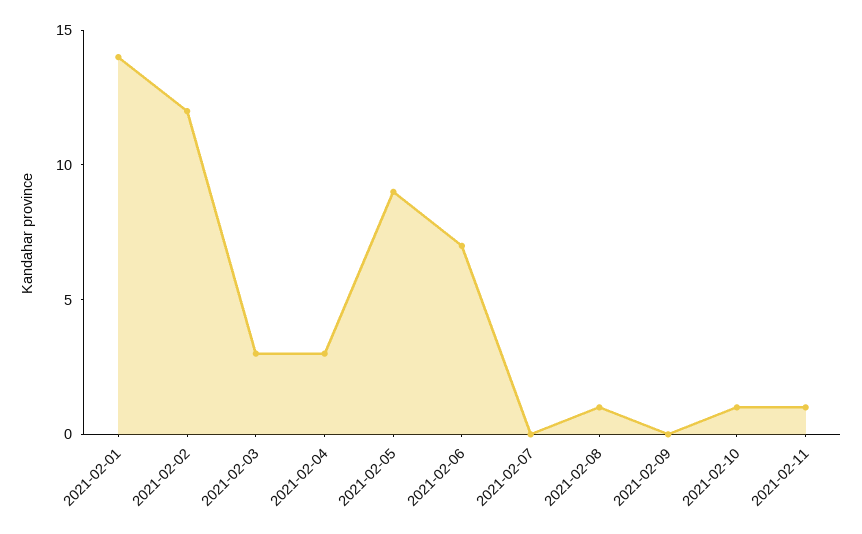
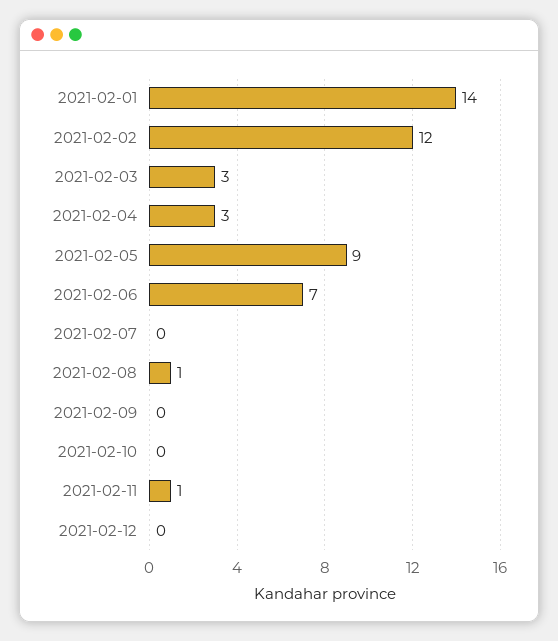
2021-02-10: 1 -> 0
2021-02-12: none -> 0

